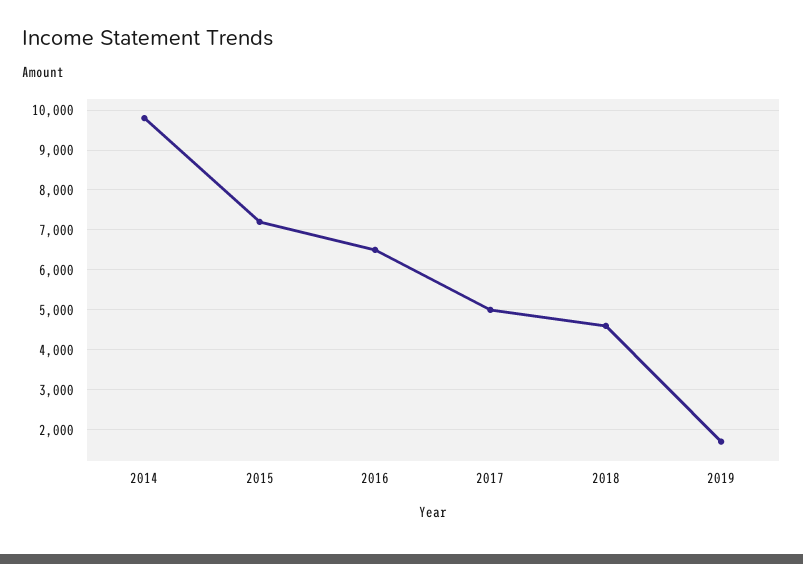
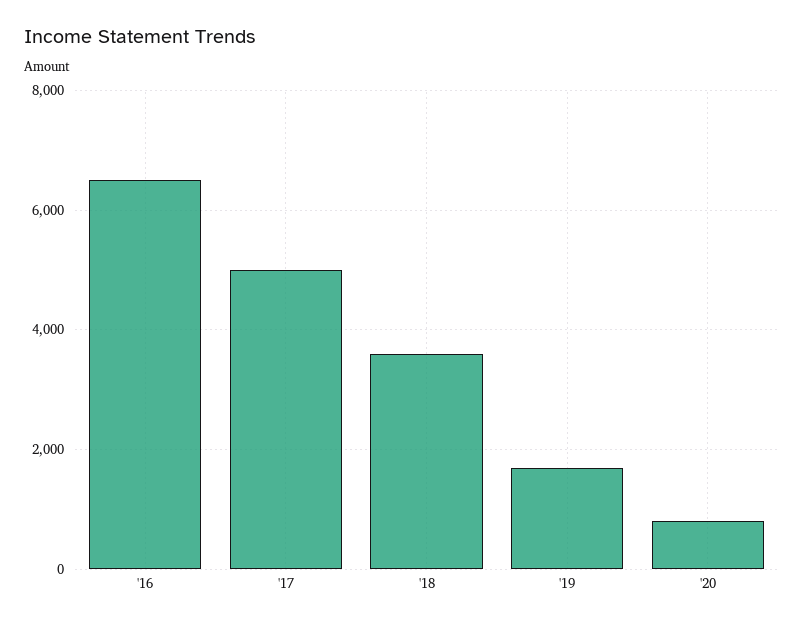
2014: 9800 -> none
2015: 7200 -> none
2018: 4600 -> 3600
'20: none -> 800

